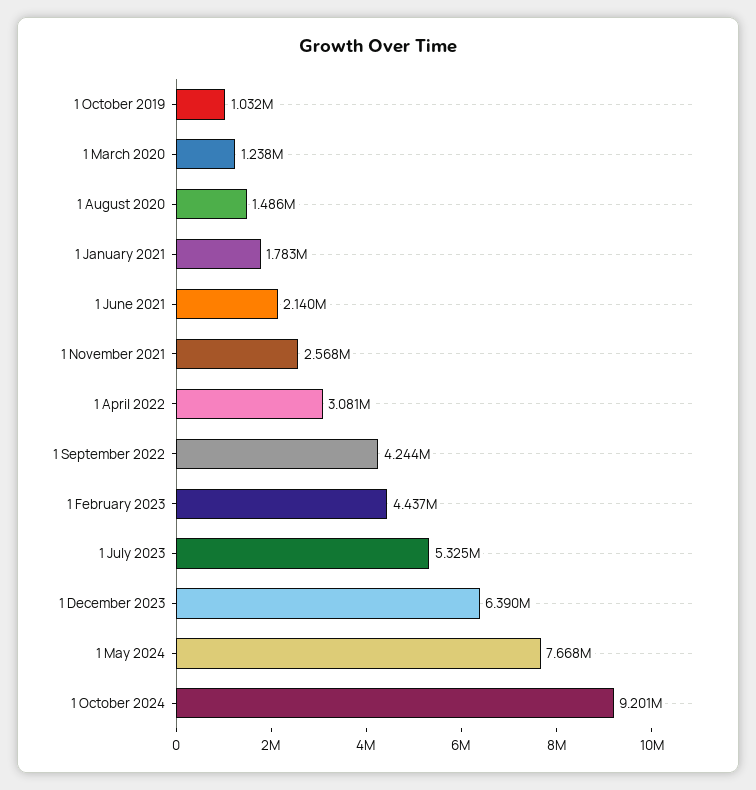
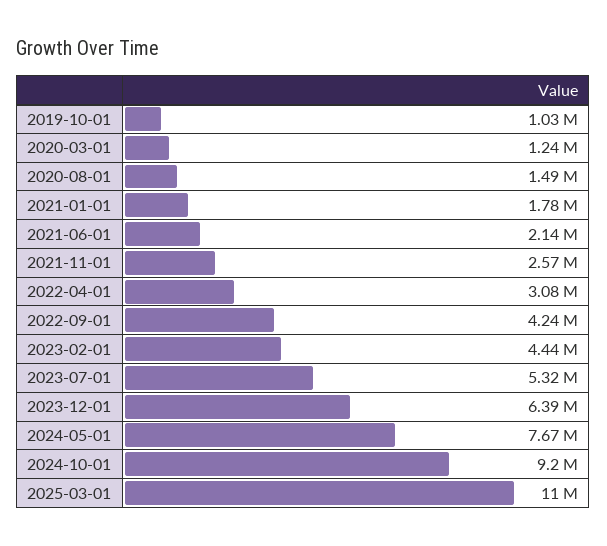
2025-03-01: none -> 11000000

